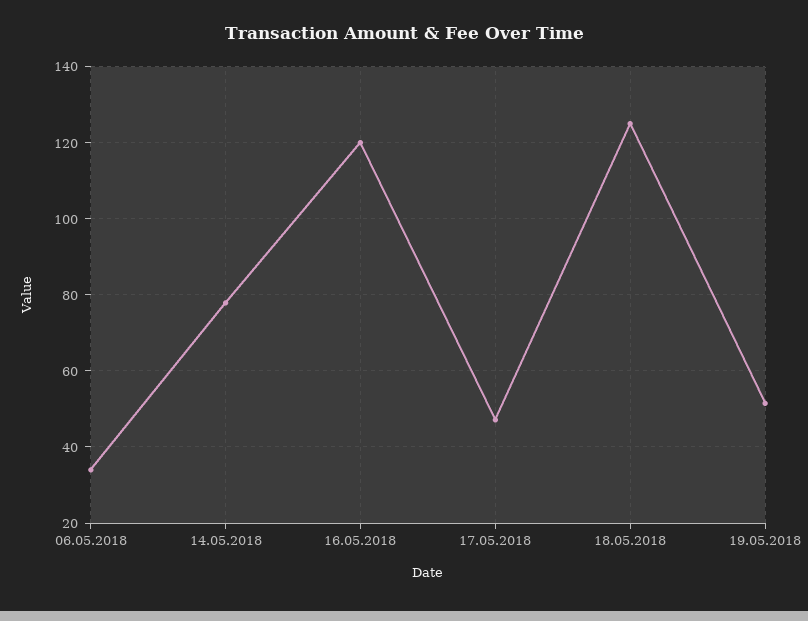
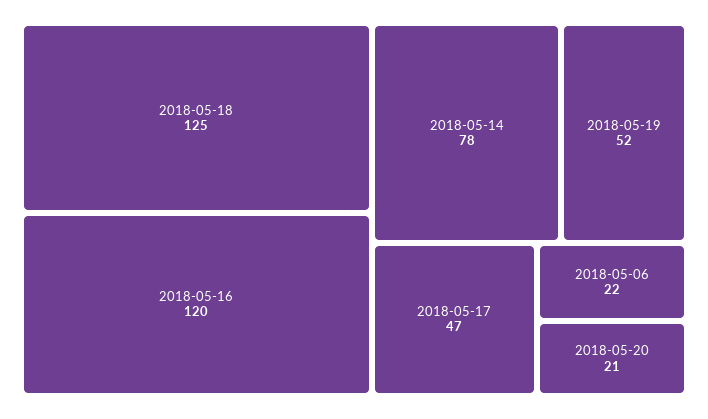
06.05.2018: 34 -> 22
2018-05-20: none -> 21

